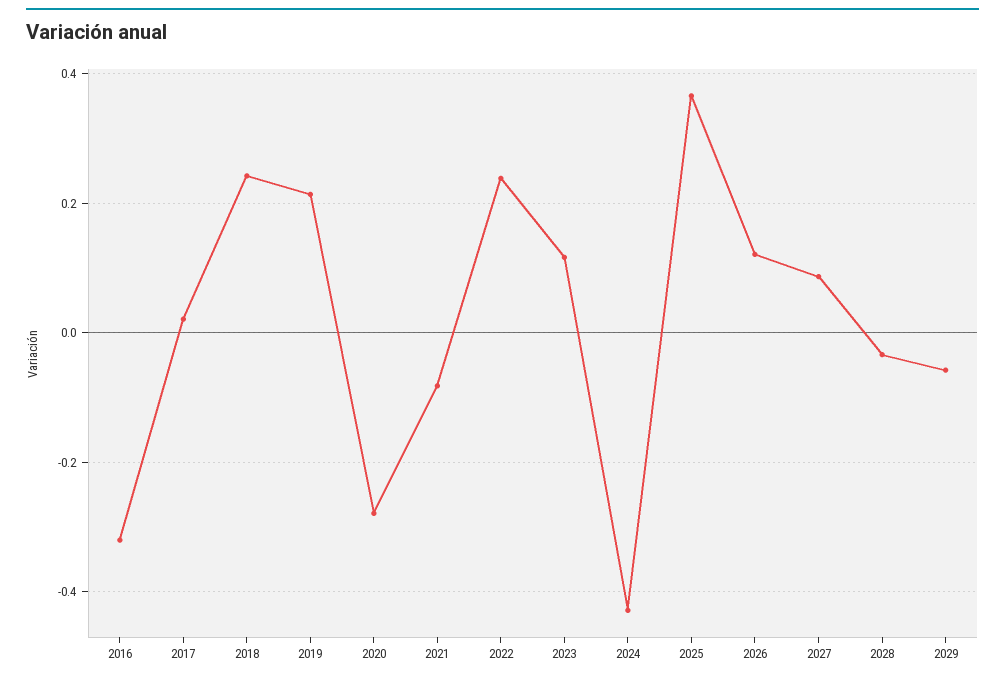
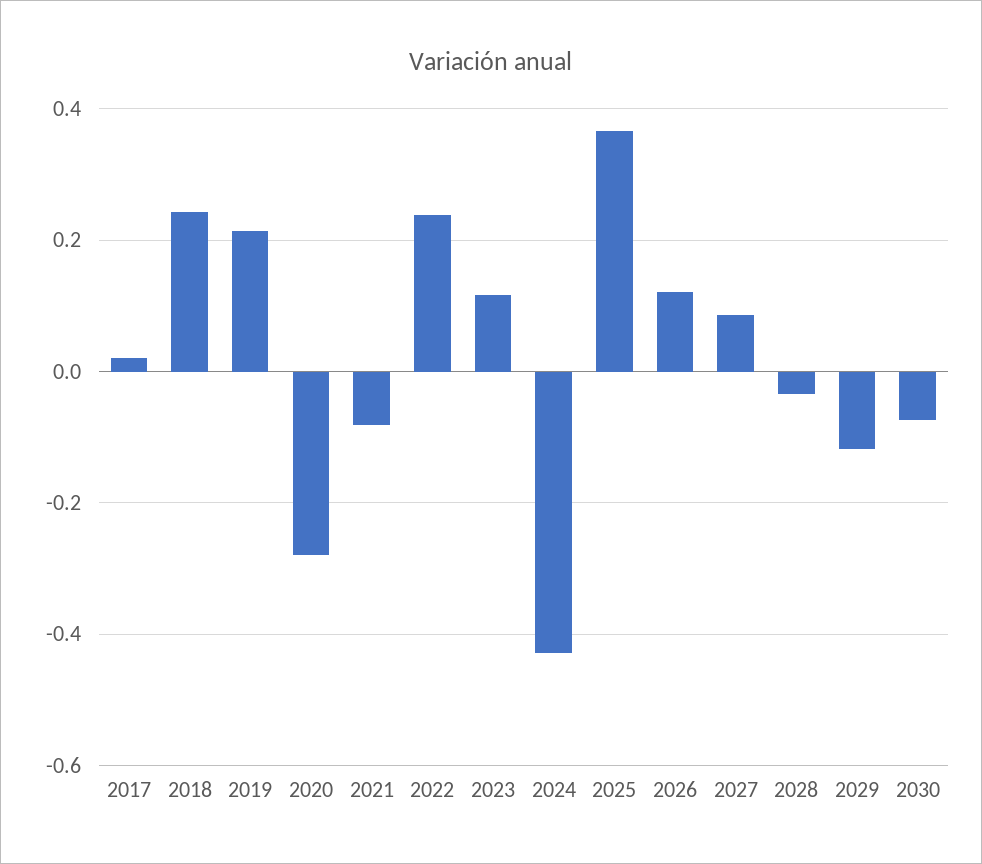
2016: -0.32 -> none
2029: -0.06 -> -0.12
2030: none -> -0.08

